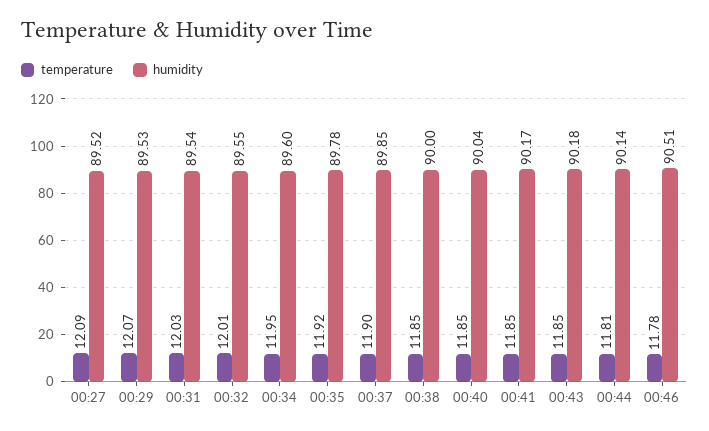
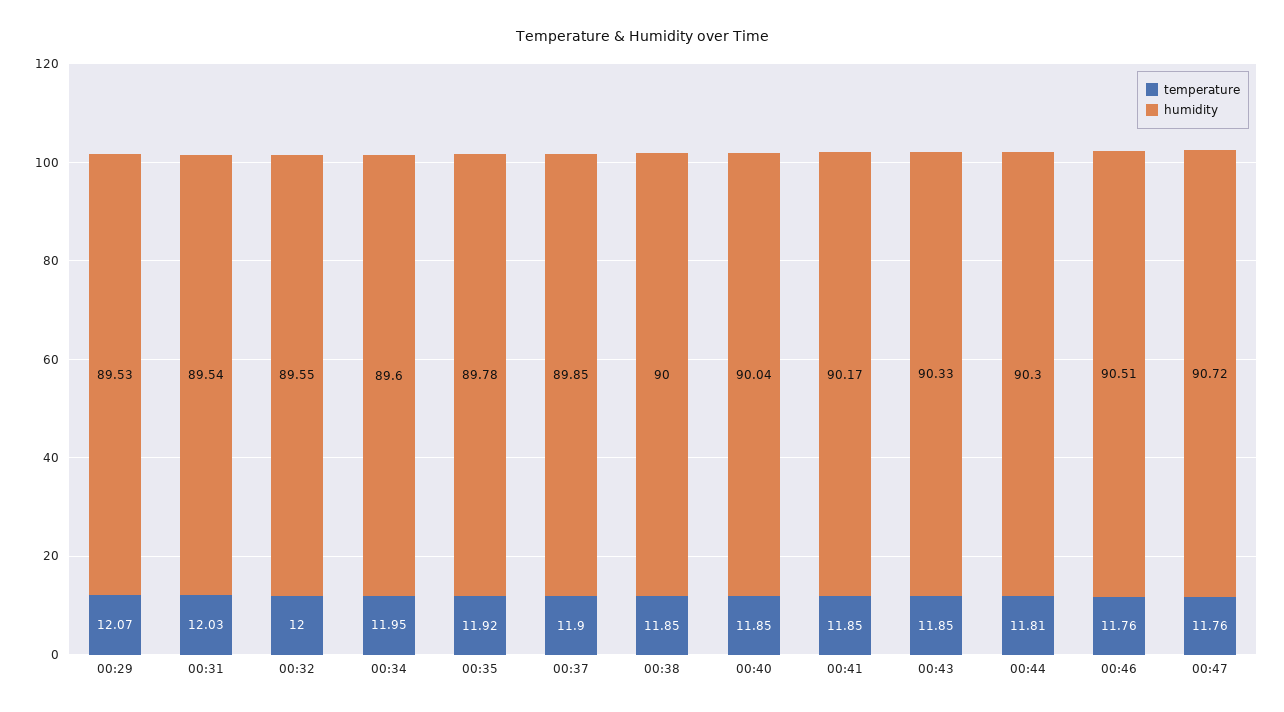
temperature, 00:27: 12.09 -> none
humidity, 00:27: 89.52 -> none
temperature, 00:32: 12.01 -> 12
humidity, 00:43: 90.18 -> 90.33
humidity, 00:44: 90.14 -> 90.3
temperature, 00:46: 11.78 -> 11.76
temperature, 00:47: none -> 11.76
humidity, 00:47: none -> 90.72

